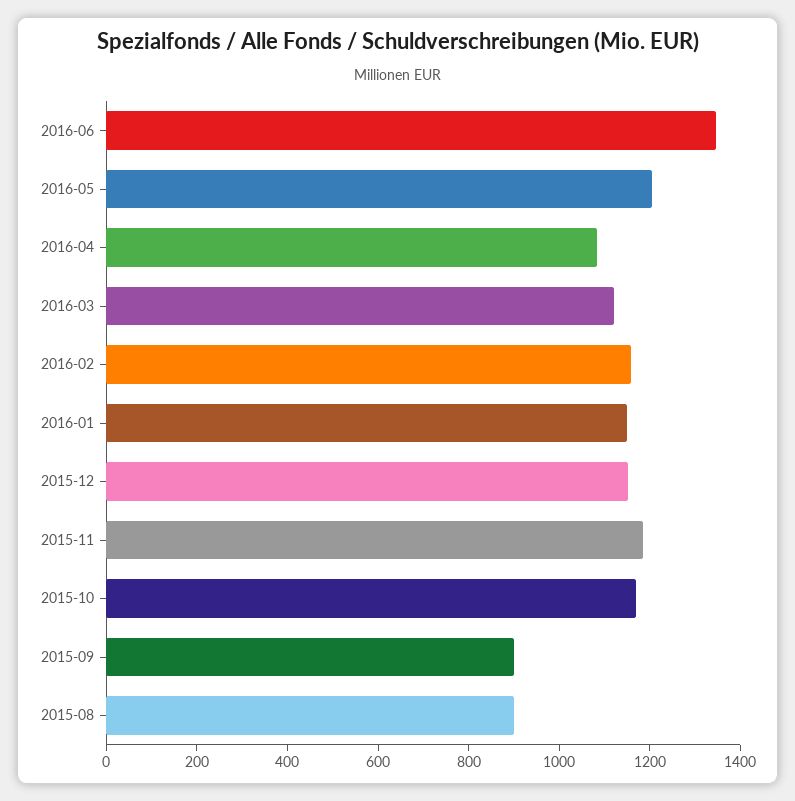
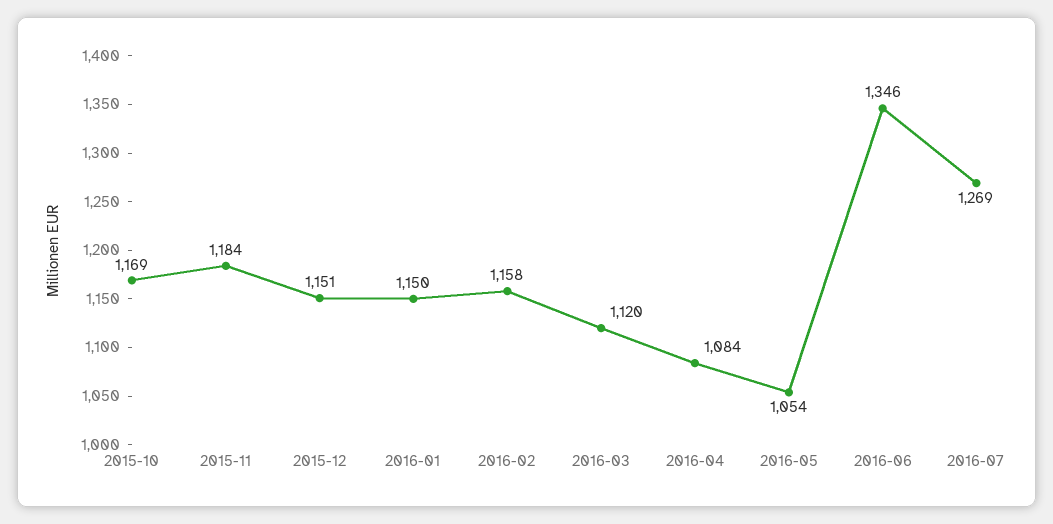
2016-05: 1200 -> 1054
2015-09: 900 -> none
2015-08: 900 -> none
2016-07: none -> 1269

